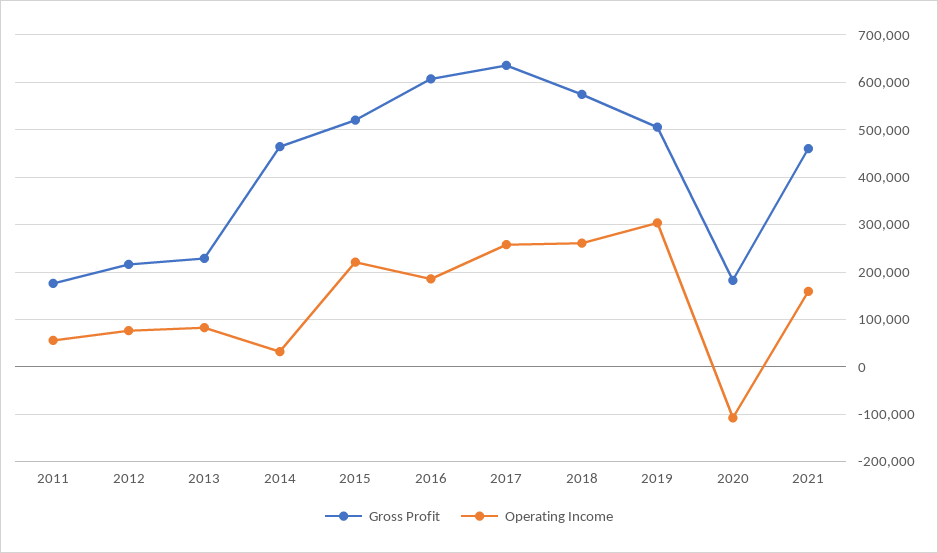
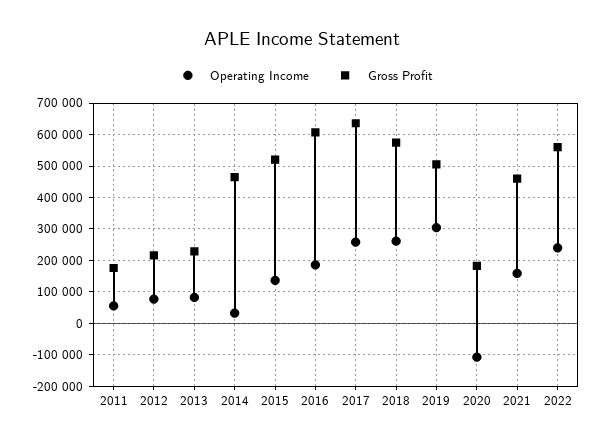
Operating Income, 2015: 220000 -> 140000
Operating Income, 2022: none -> 240000
Gross Profit, 2022: none -> 560000

